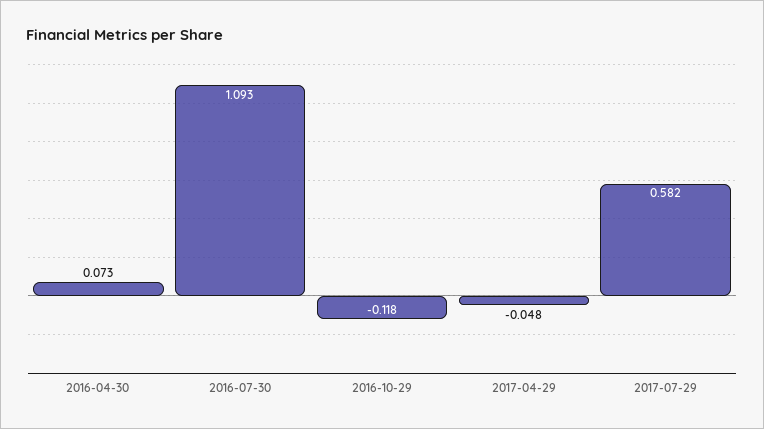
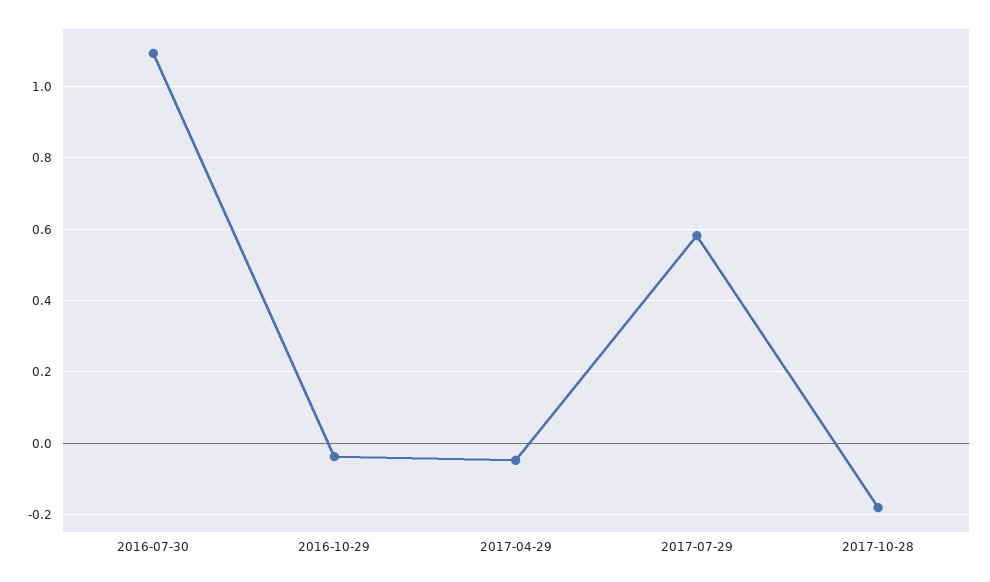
2016-04-30: 0.073 -> none
2016-10-29: -0.118 -> -0.04
2017-10-28: none -> -0.18

